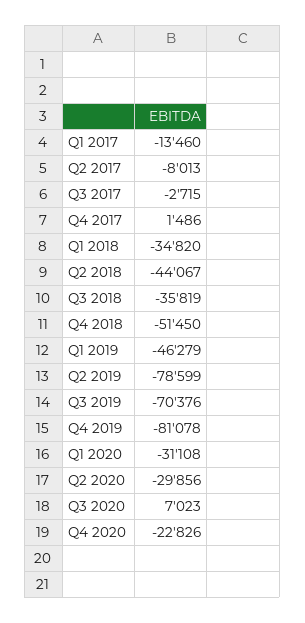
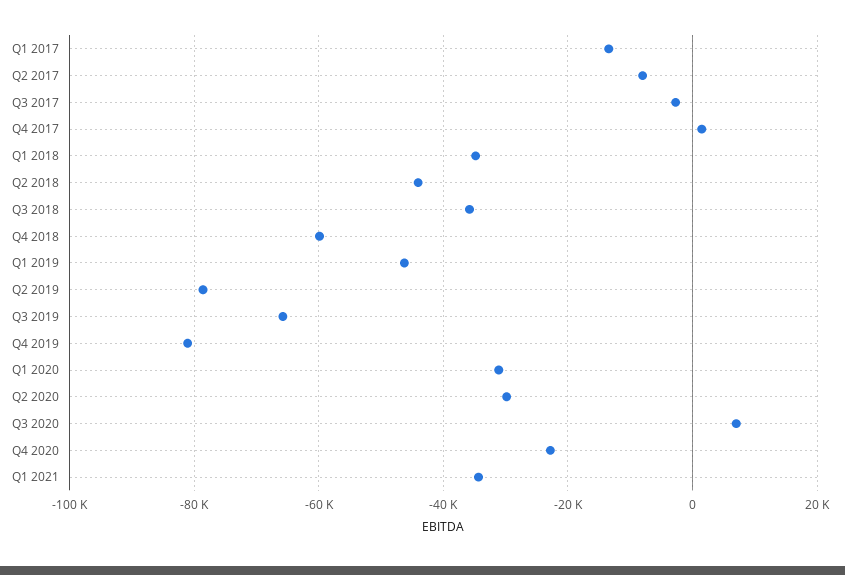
Q4 2018: -51450 -> -60000
Q3 2019: -70376 -> -66000
Q1 2021: none -> -34000

